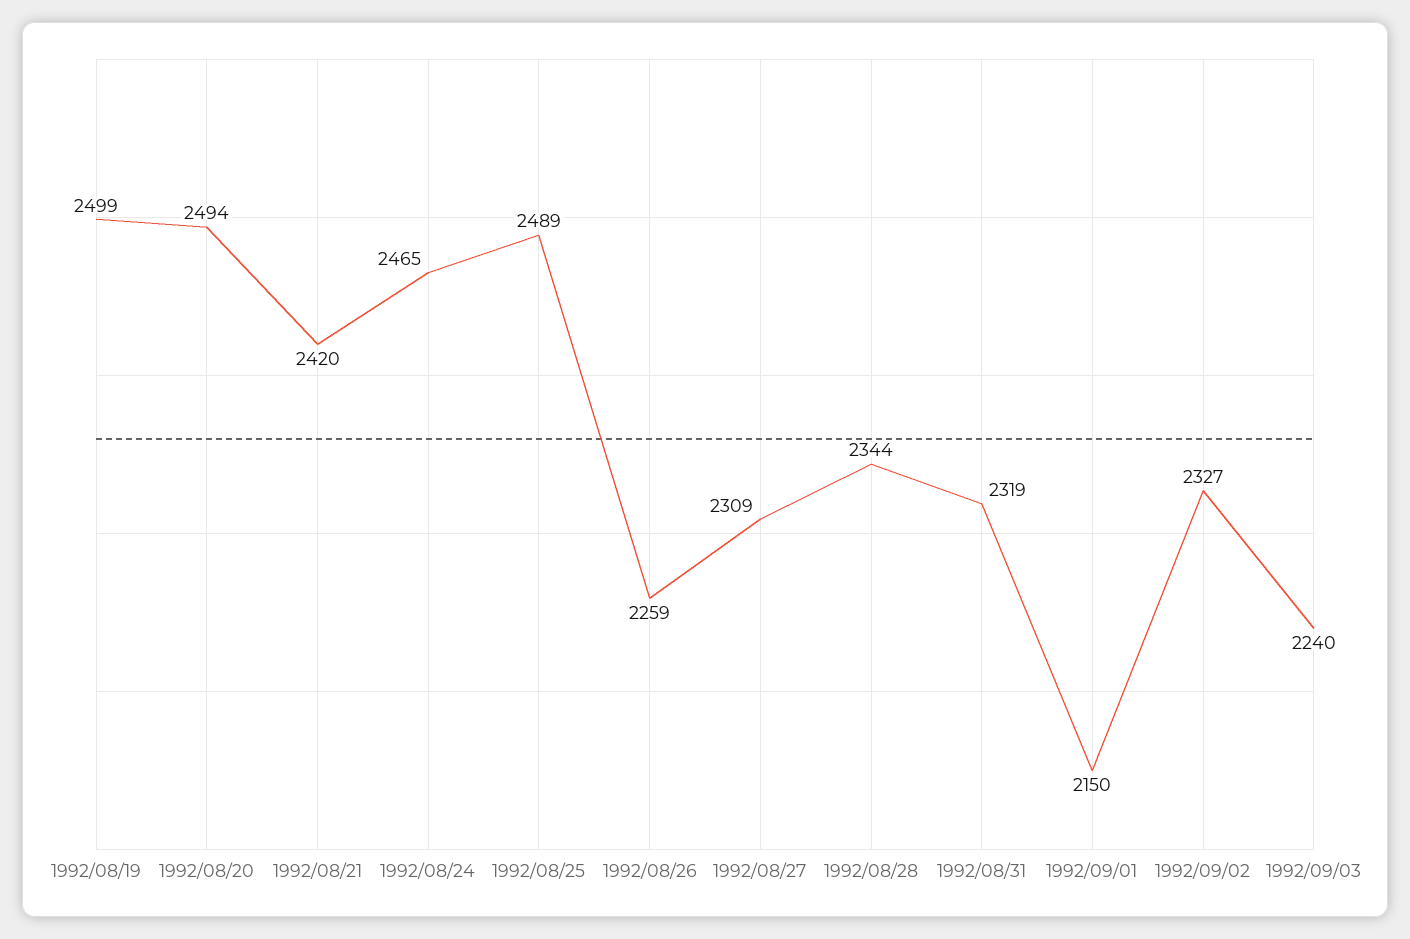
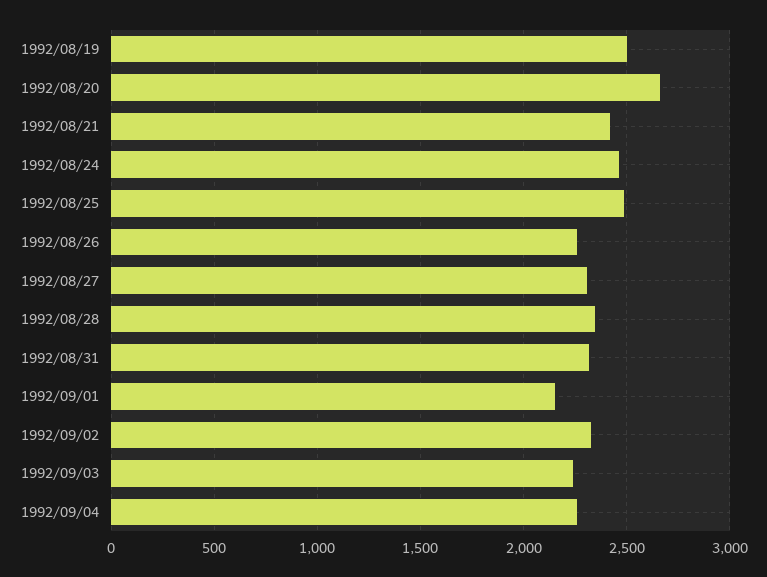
1992/08/20: 2494 -> 2650
1992/09/04: none -> 2250

